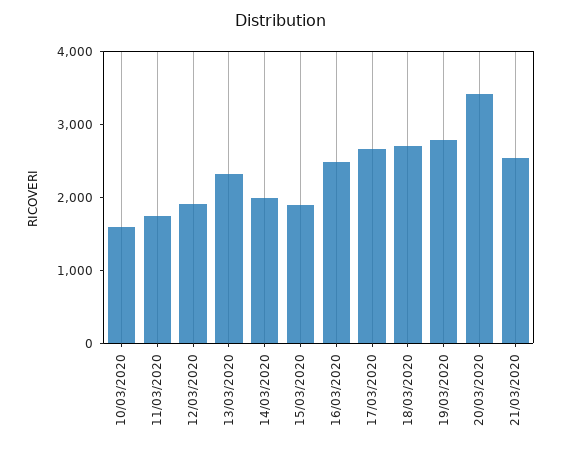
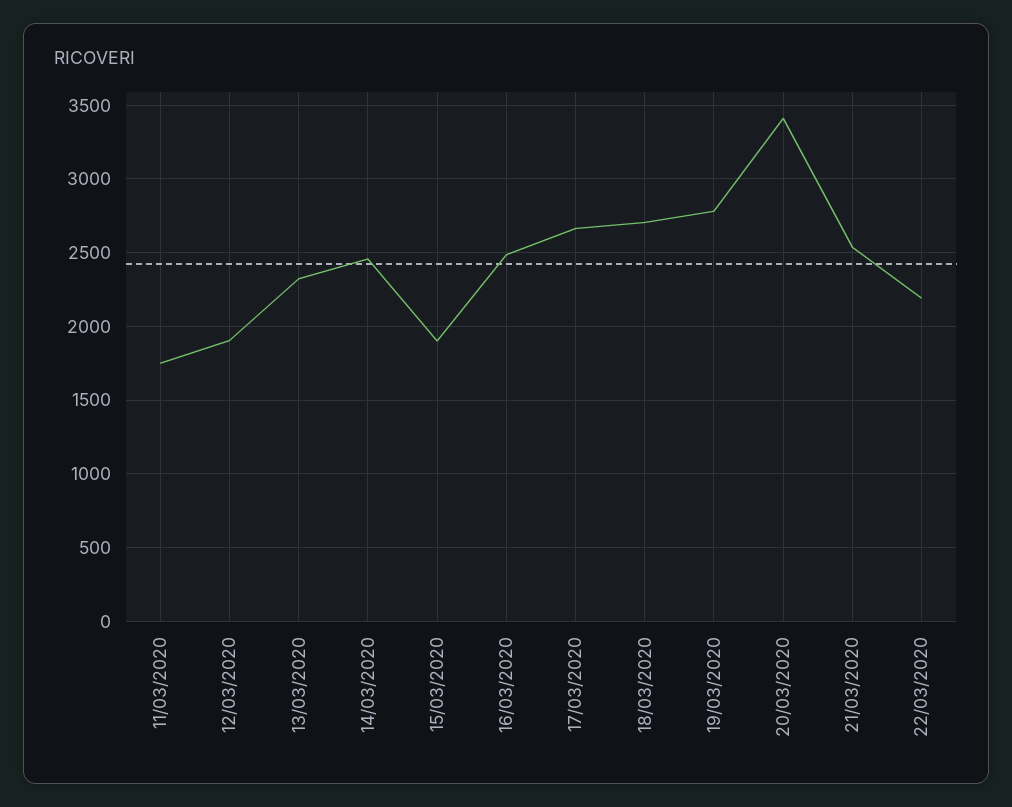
10/03/2020: 1600 -> none
14/03/2020: 2000 -> 2450
22/03/2020: none -> 2200

